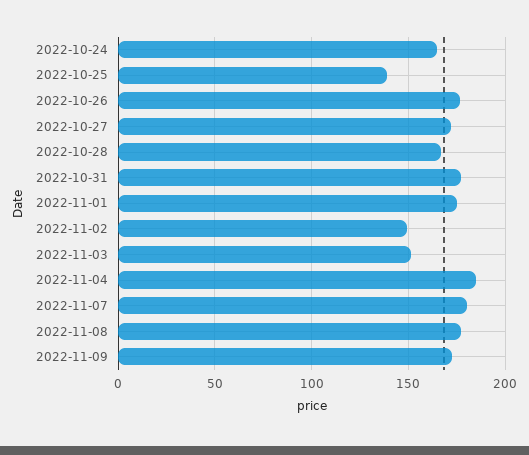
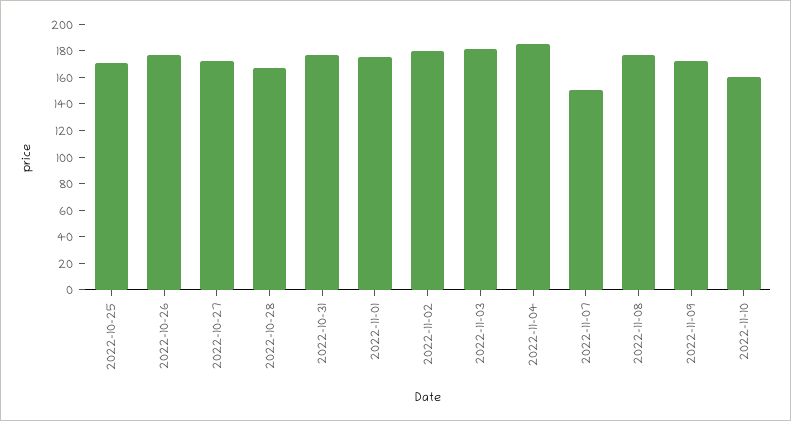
2022-10-24: 165 -> none
2022-10-25: 140 -> 170
2022-11-02: 150 -> 180
2022-11-03: 150 -> 180
2022-11-07: 180 -> 150
2022-11-10: none -> 160

